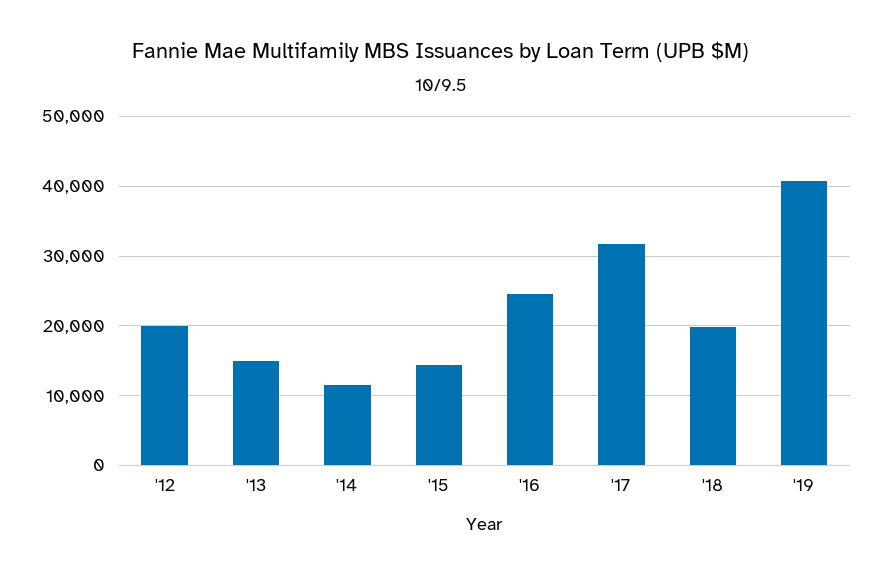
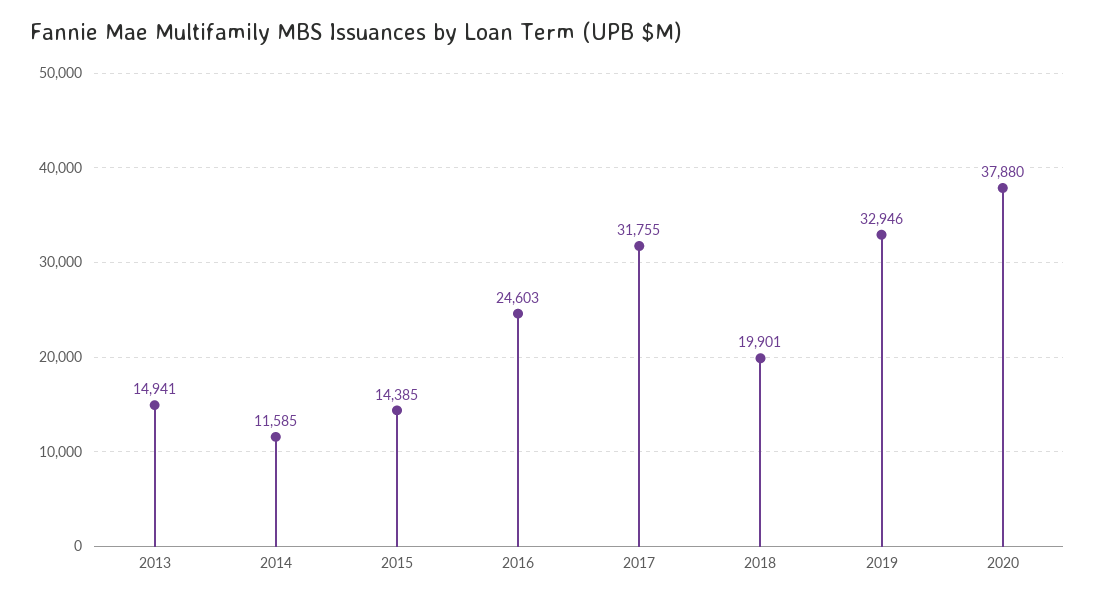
'12: 20000 -> none
'19: 41000 -> 32946
2020: none -> 37880

